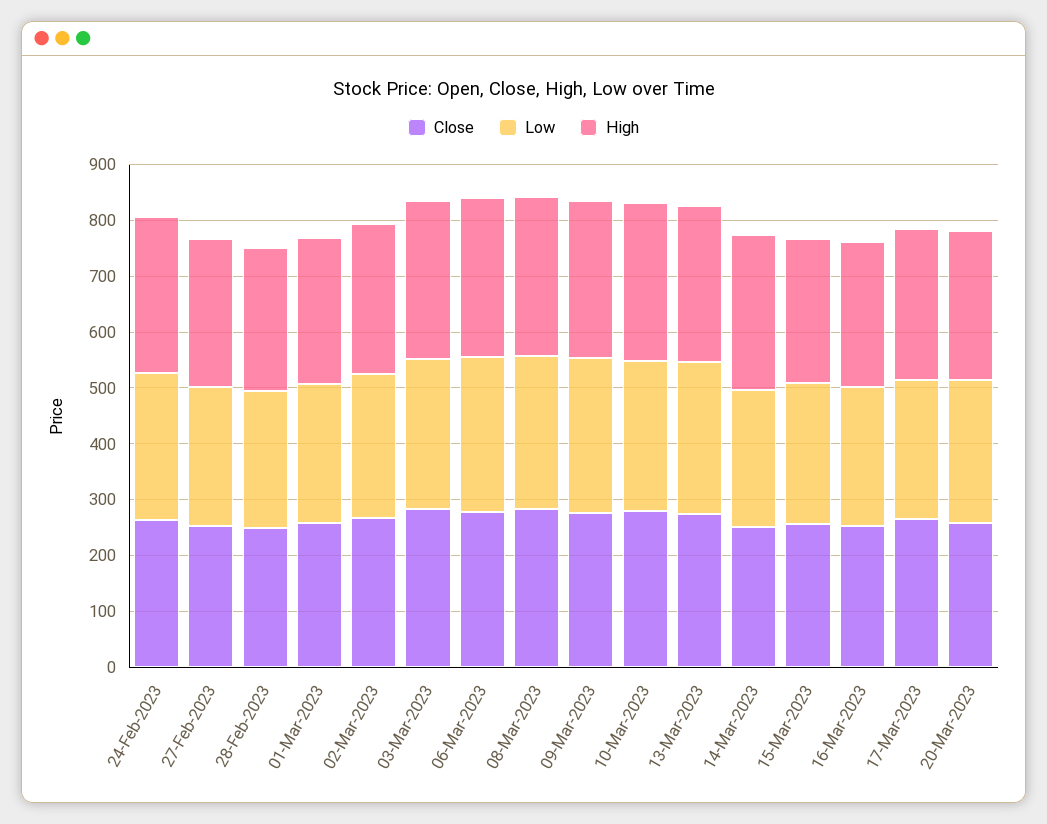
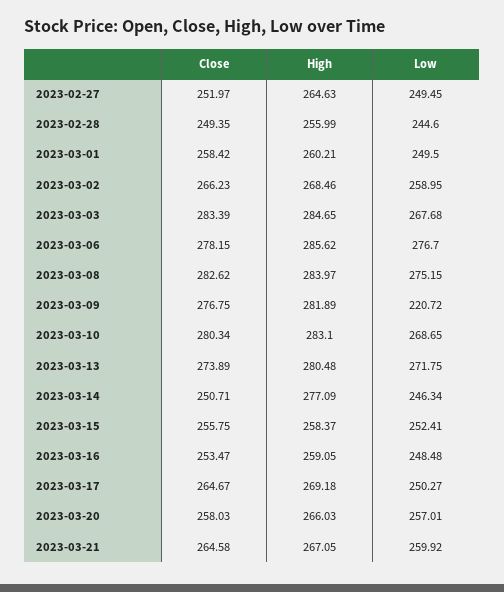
Close, 24-Feb-2023: 260 -> none
Low, 24-Feb-2023: 260 -> none
High, 24-Feb-2023: 280 -> none
Low, 09-Mar-2023: 280 -> 220.72
Close, 2023-03-21: none -> 264.58
High, 2023-03-21: none -> 267.05
Low, 2023-03-21: none -> 259.92

